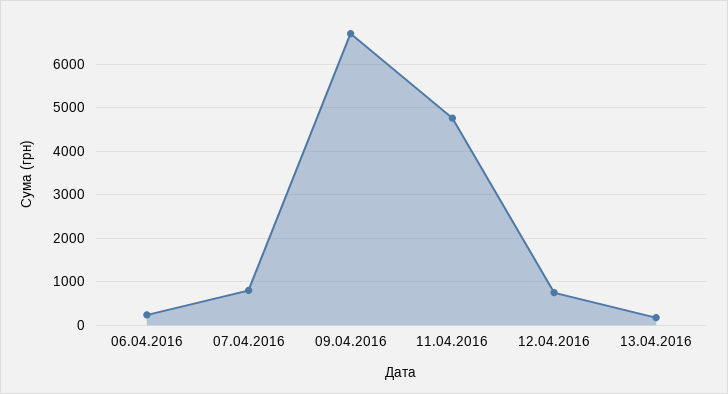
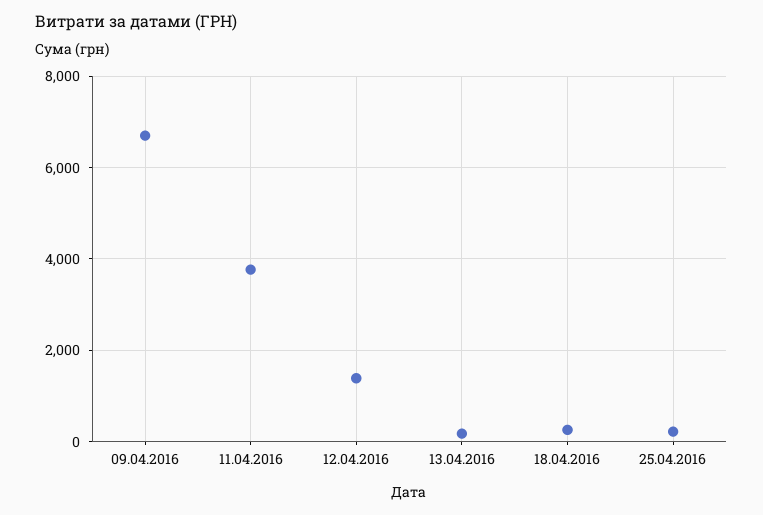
06.04.2016: 200 -> none
07.04.2016: 800 -> none
11.04.2016: 4800 -> 3800
12.04.2016: 800 -> 1400
18.04.2016: none -> 200
25.04.2016: none -> 200

